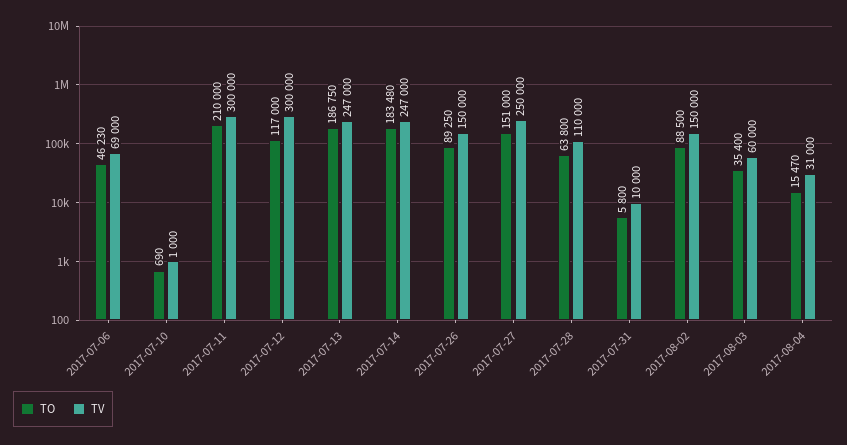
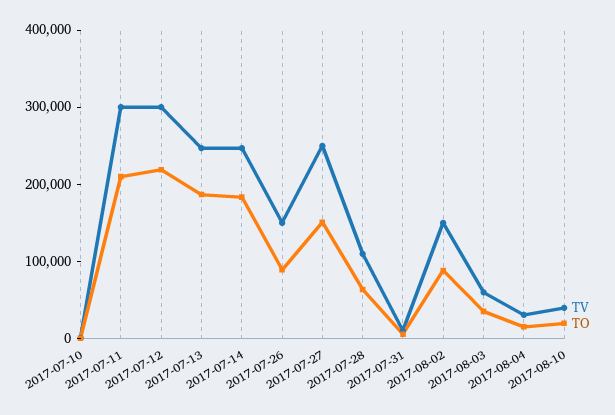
TO, 2017-07-06: 46230 -> none
TV, 2017-07-06: 69000 -> none
TO, 2017-07-12: 117000 -> 220000
TV, 2017-08-10: none -> 40000
TO, 2017-08-10: none -> 20000

